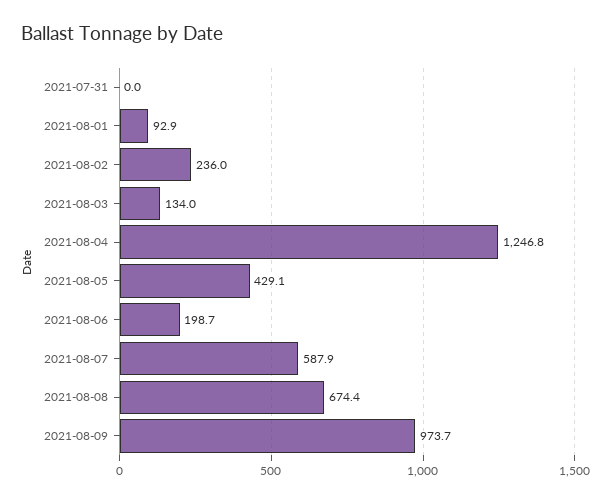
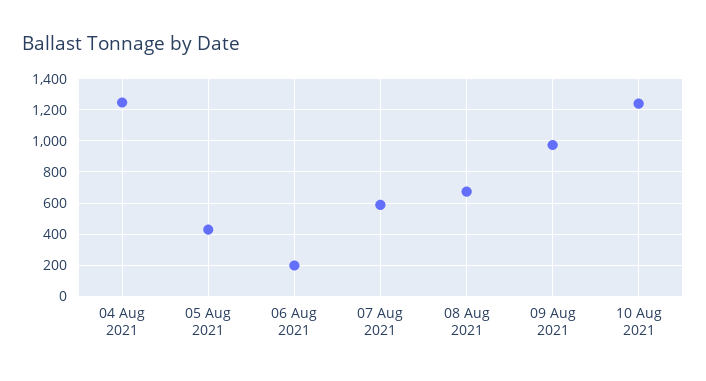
2021-07-31: 0 -> none
2021-08-01: 92.9 -> none
2021-08-02: 236 -> none
2021-08-03: 134 -> none
10 Aug 2021: none -> 1250

